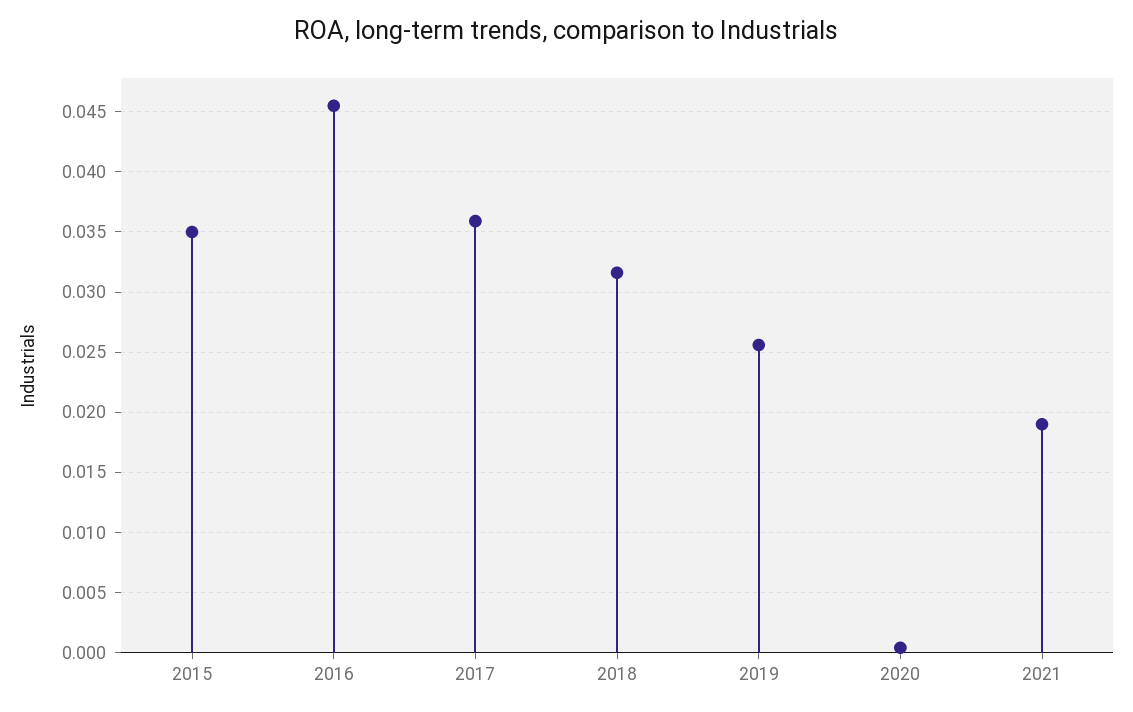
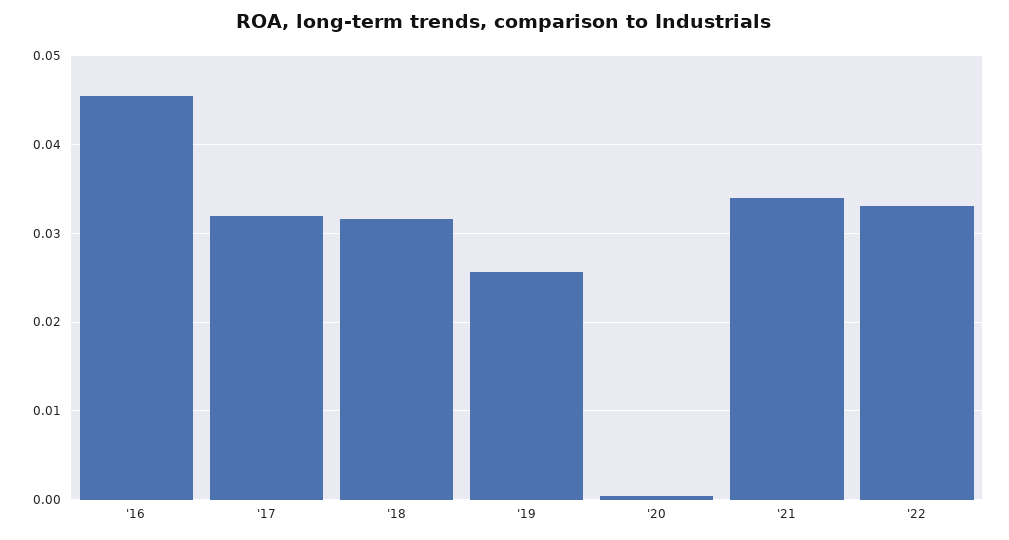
2015: 0.035 -> none
2017: 0.036 -> 0.032
2021: 0.019 -> 0.034
'22: none -> 0.033

